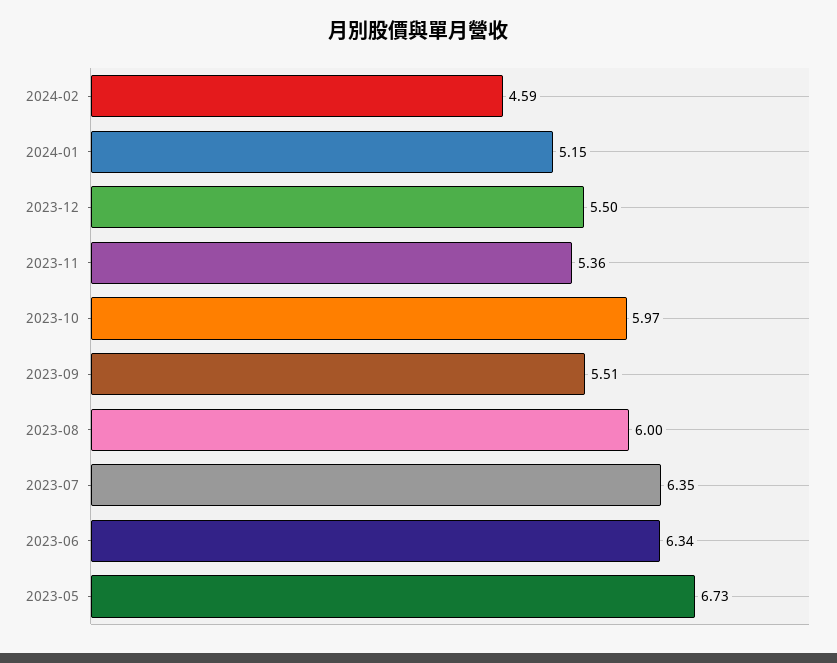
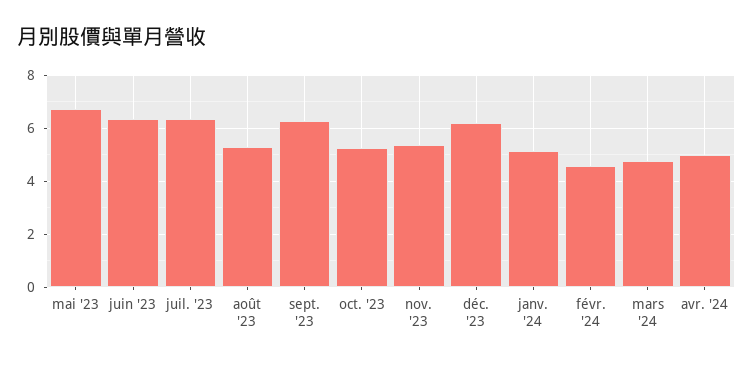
2023-12: 5.5 -> 6.25
2023-10: 5.97 -> 5.25
2023-09: 5.51 -> 6.25
2023-08: 6 -> 5.25
mars '24: none -> 4.75
avr. '24: none -> 5

